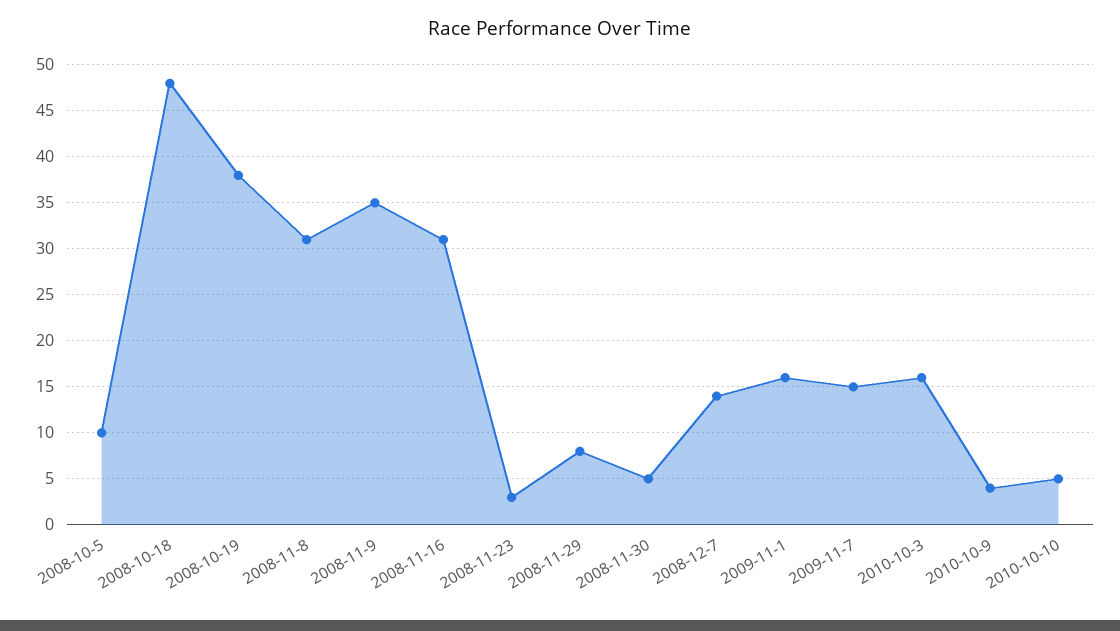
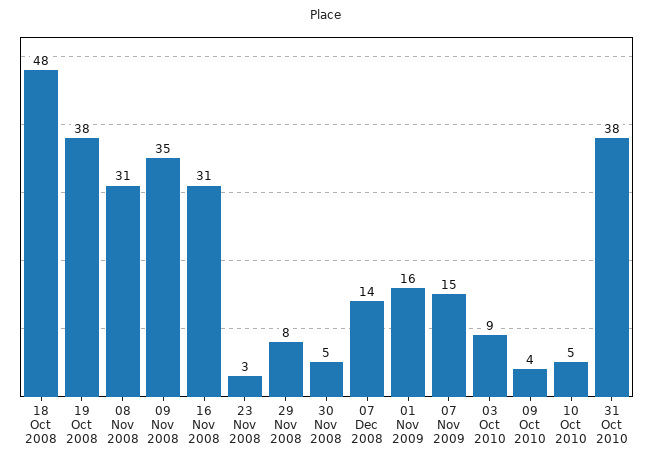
2008-10-5: 10 -> none
2010-10-3: 16 -> 9
31 Oct 2010: none -> 38

